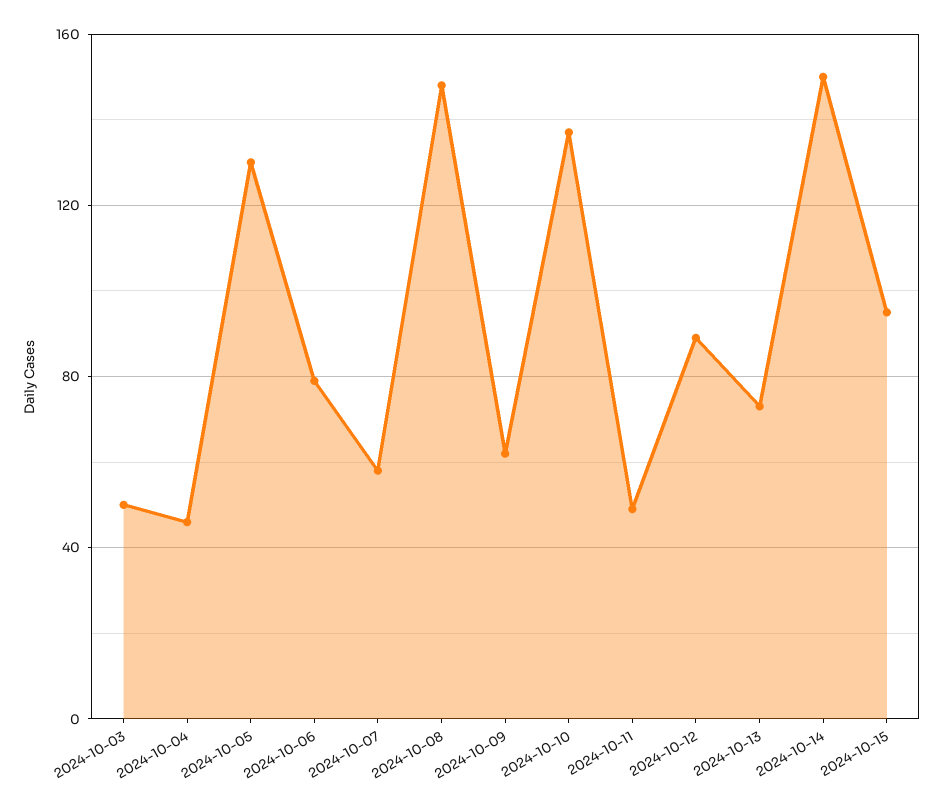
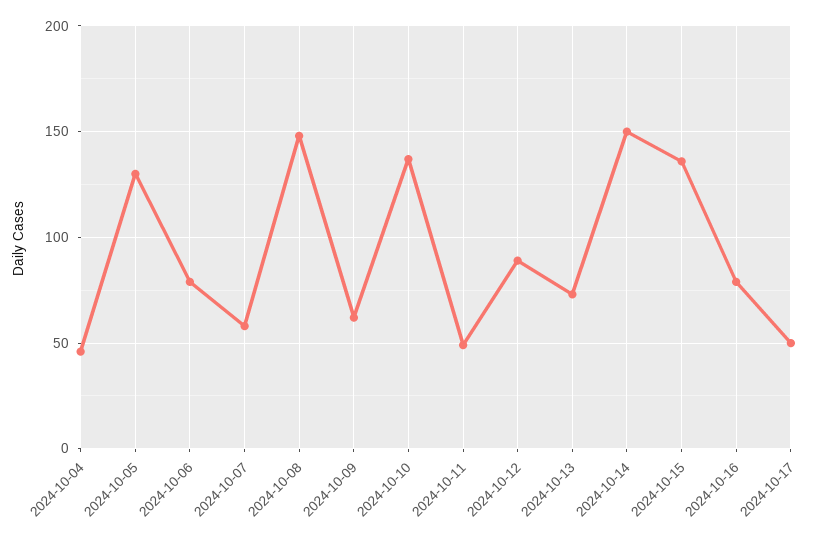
2024-10-03: 50 -> none
2024-10-15: 95 -> 135
2024-10-16: none -> 80
2024-10-17: none -> 50

